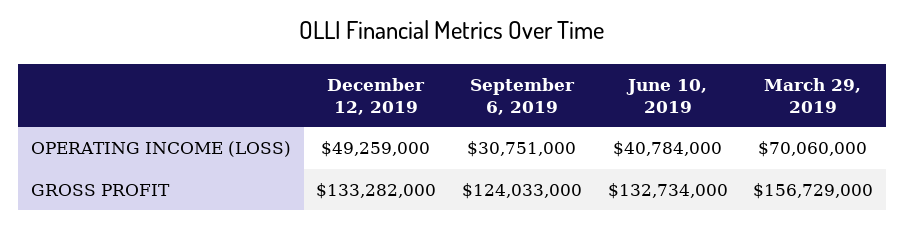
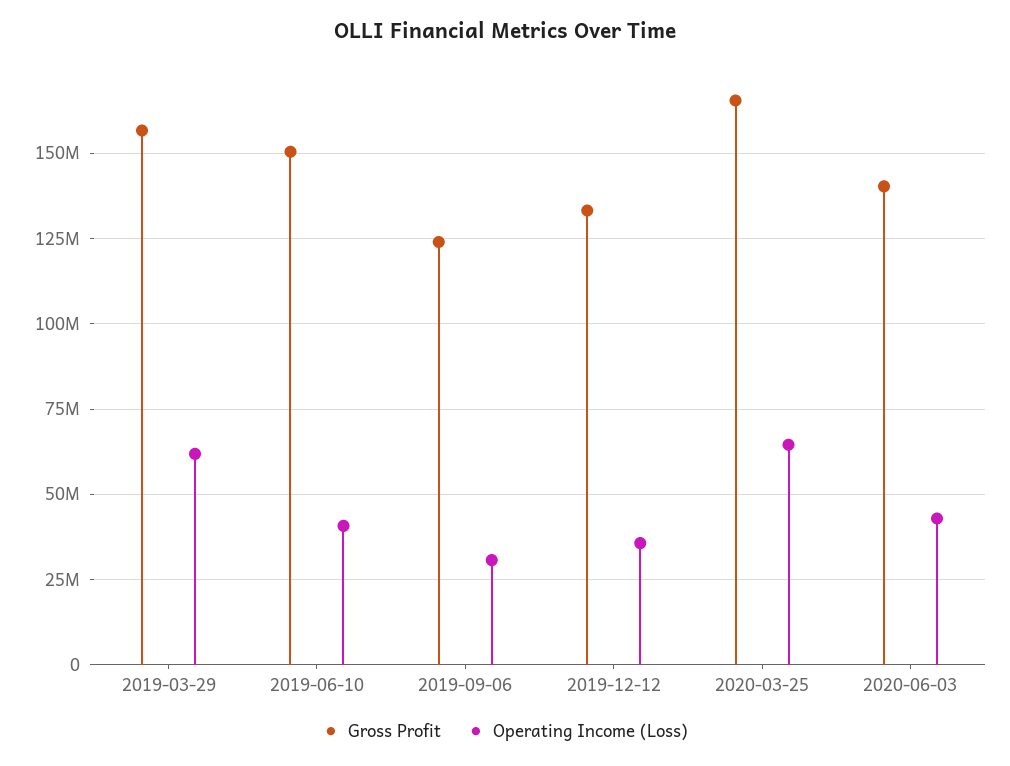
OPERATING INCOME (LOSS), December 12, 2019: 49259000 -> 35000000
OPERATING INCOME (LOSS), March 29, 2019: 70060000 -> 62500000
GROSS PROFIT, June 10, 2019: 132734000 -> 150000000
GROSS PROFIT, 2020-03-25: none -> 165000000
OPERATING INCOME (LOSS), 2020-03-25: none -> 65000000
GROSS PROFIT, 2020-06-03: none -> 140000000
OPERATING INCOME (LOSS), 2020-06-03: none -> 42500000

